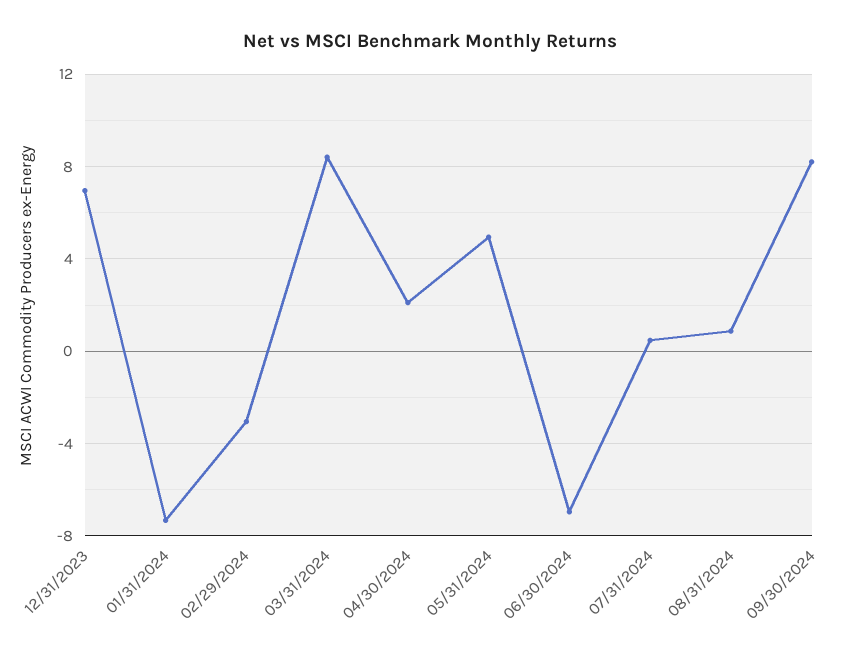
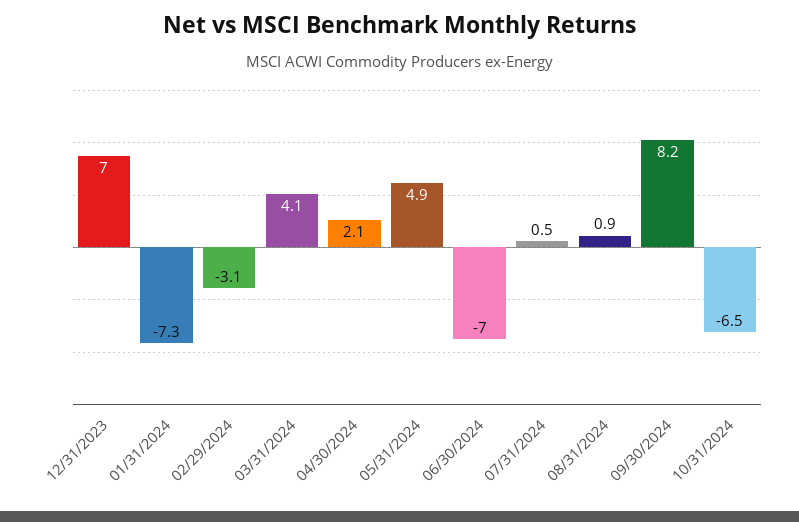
03/31/2024: 8.5 -> 4.1
10/31/2024: none -> -6.5

